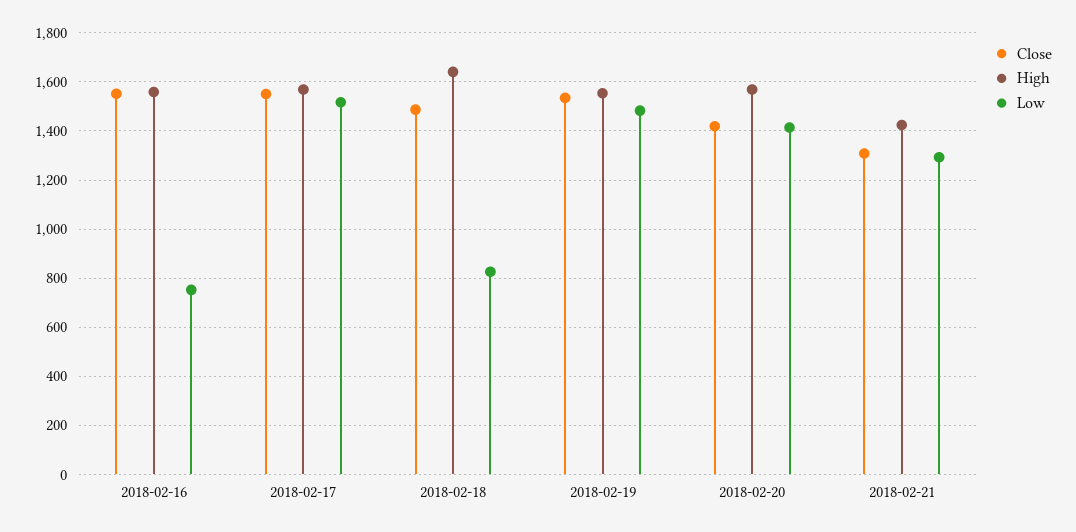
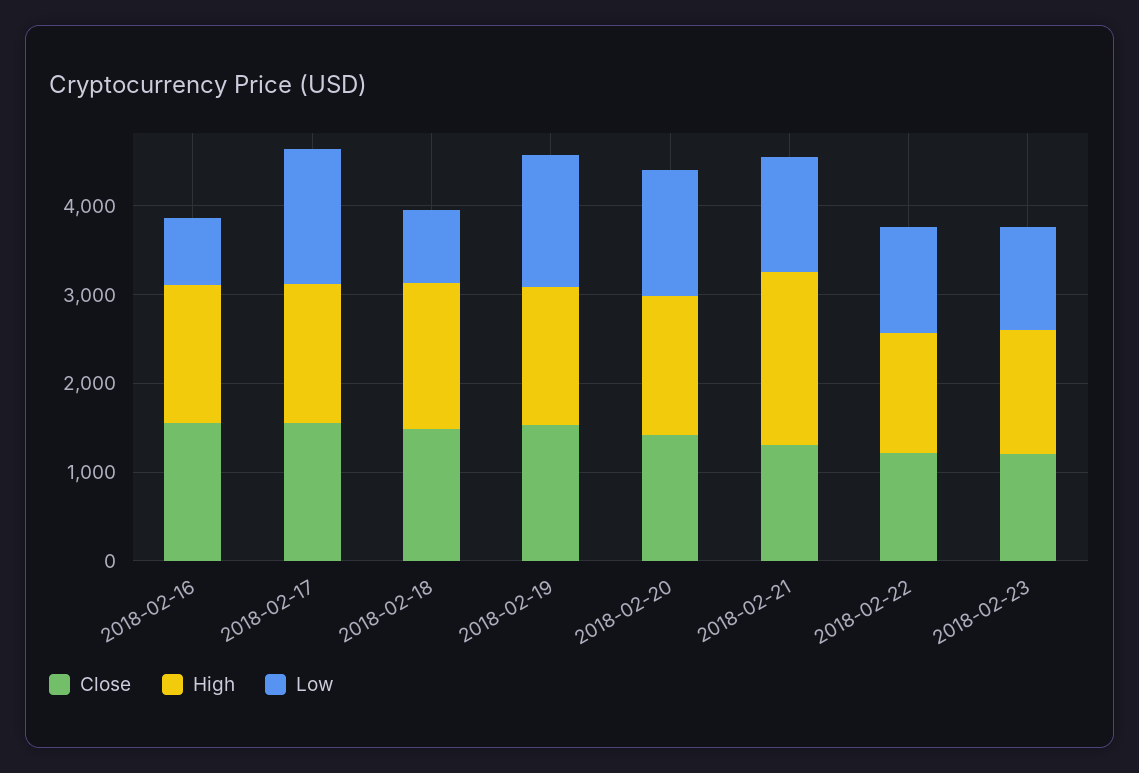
High, 2018-02-21: 1425 -> 2000
Close, 2018-02-22: none -> 1200
High, 2018-02-22: none -> 1400
Low, 2018-02-22: none -> 1200
Close, 2018-02-23: none -> 1200
High, 2018-02-23: none -> 1400
Low, 2018-02-23: none -> 1200

